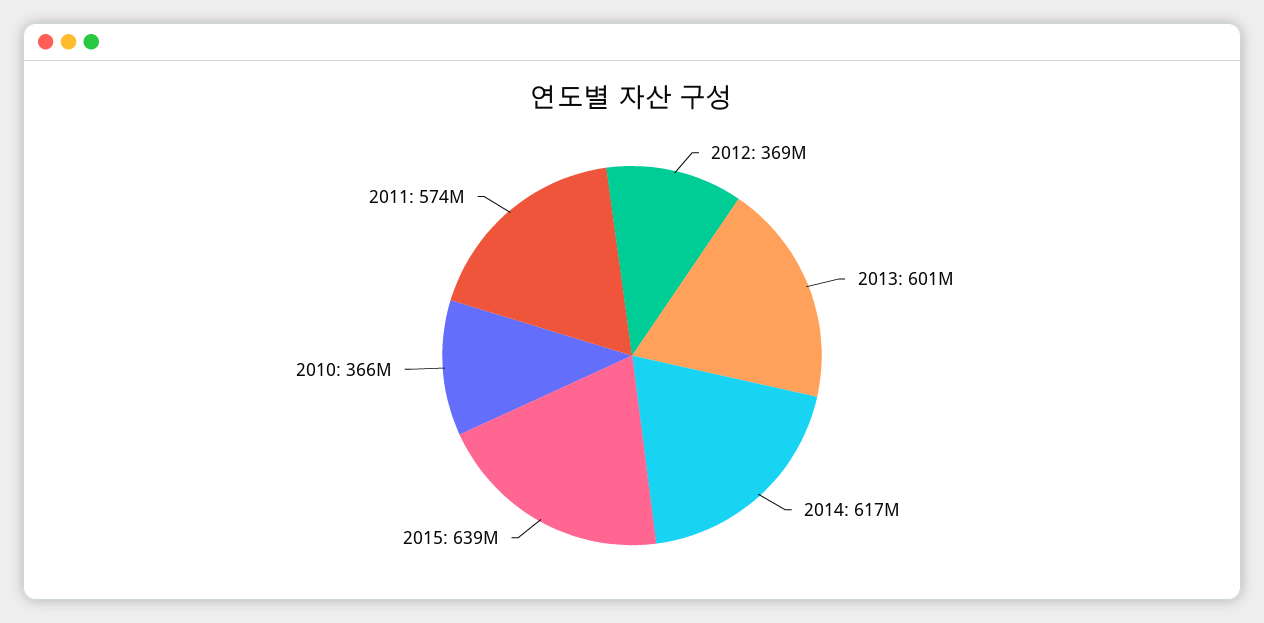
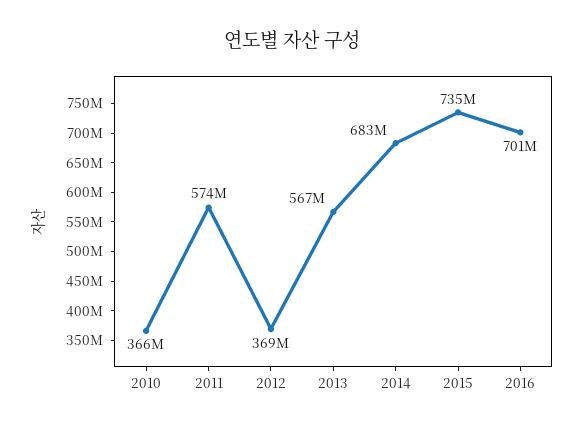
2013: 601000000 -> 567000000
2014: 617000000 -> 683000000
2015: 639000000 -> 735000000
2016: none -> 701000000

